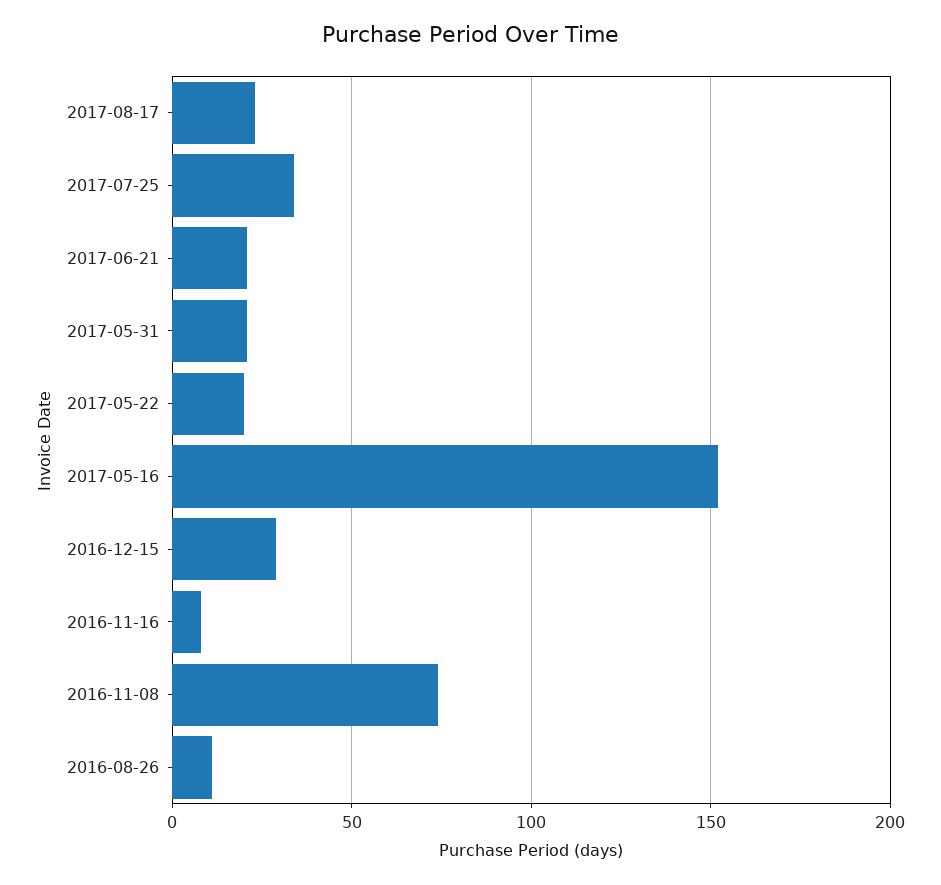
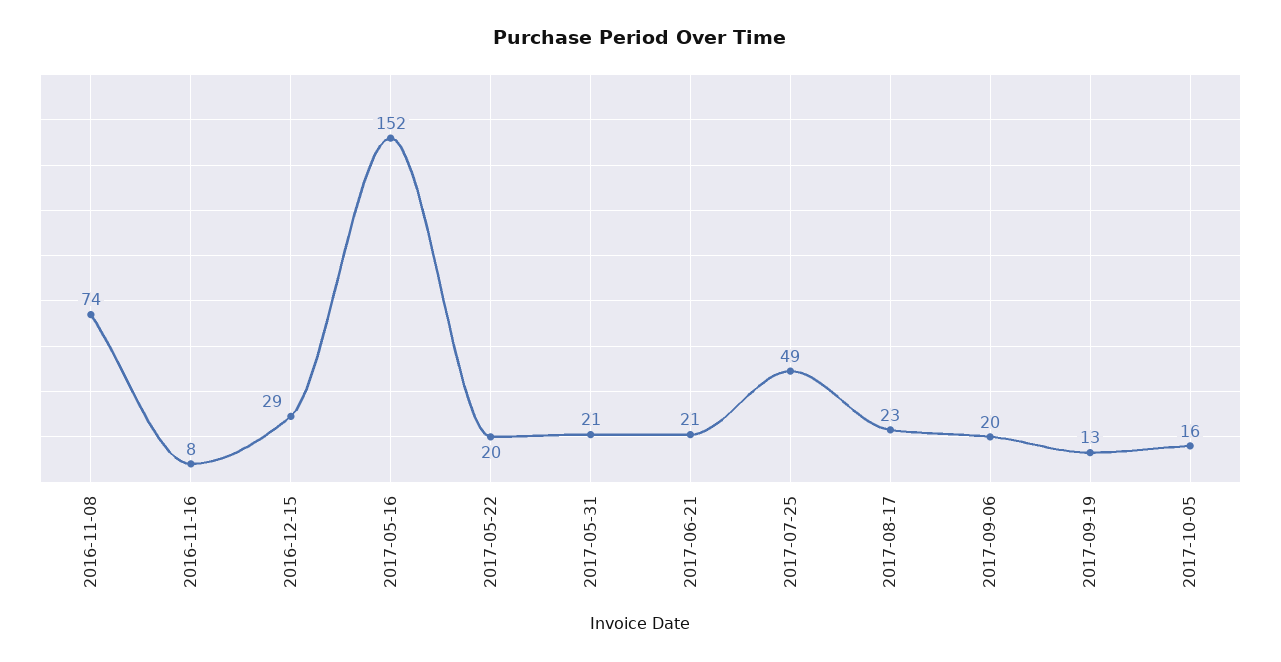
2017-07-25: 35 -> 49
2016-08-26: 10 -> none
2017-09-06: none -> 20
2017-09-19: none -> 13
2017-10-05: none -> 16

